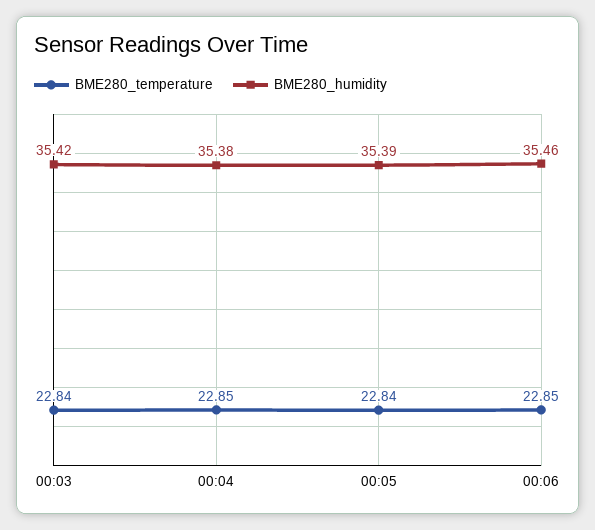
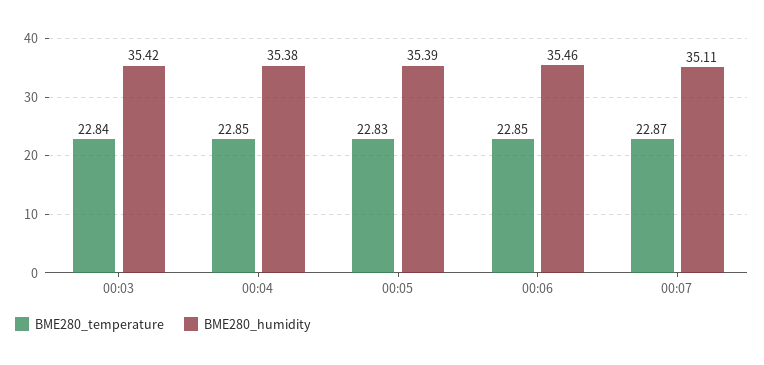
BME280_temperature, 00:05: 22.84 -> 22.83
BME280_temperature, 00:07: none -> 22.87
BME280_humidity, 00:07: none -> 35.11

